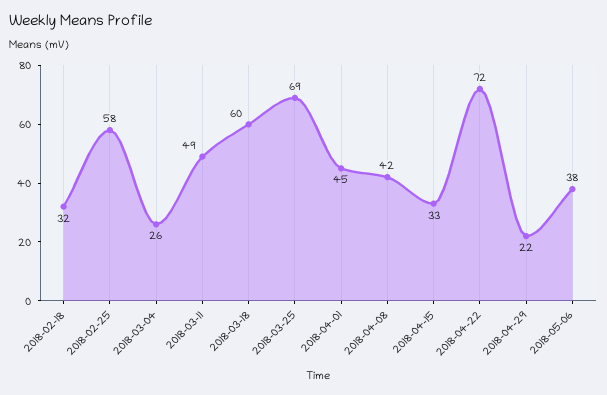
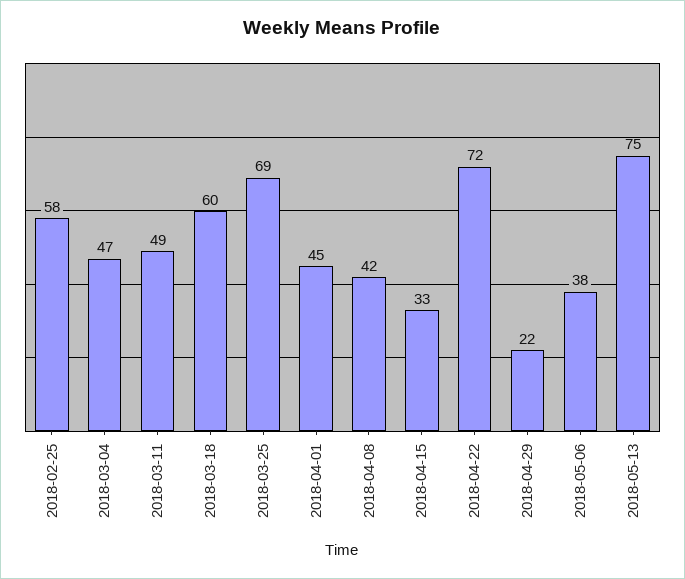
2018-02-18: 32 -> none
2018-03-04: 26 -> 47
2018-05-13: none -> 75

